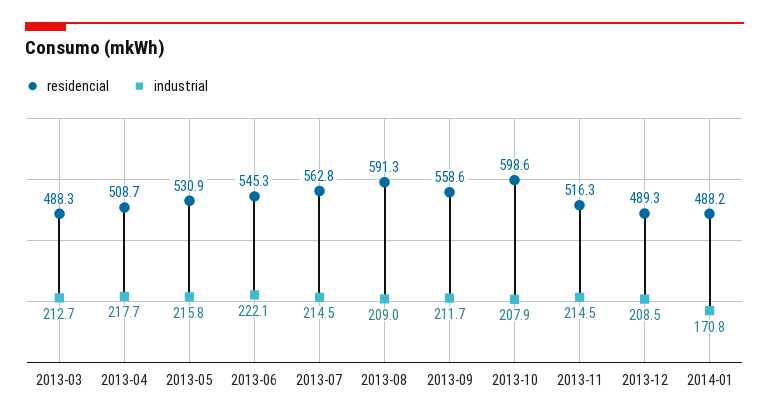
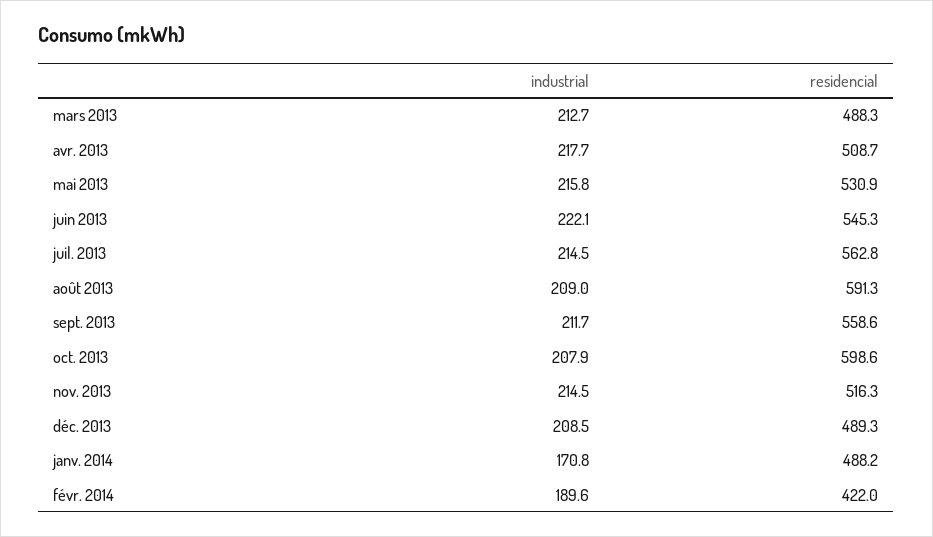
industrial, févr. 2014: none -> 189.6
residencial, févr. 2014: none -> 422

